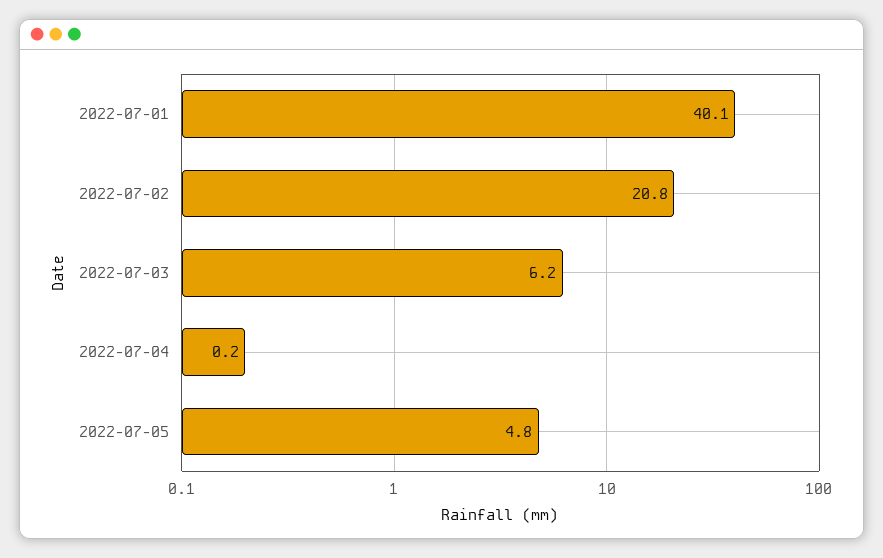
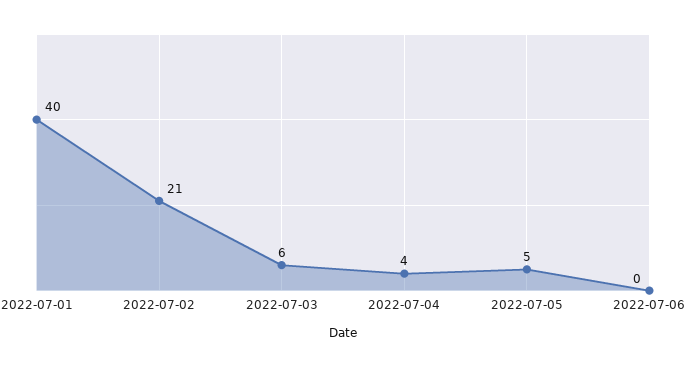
2022-07-04: 0.2 -> 4
2022-07-06: none -> 0

